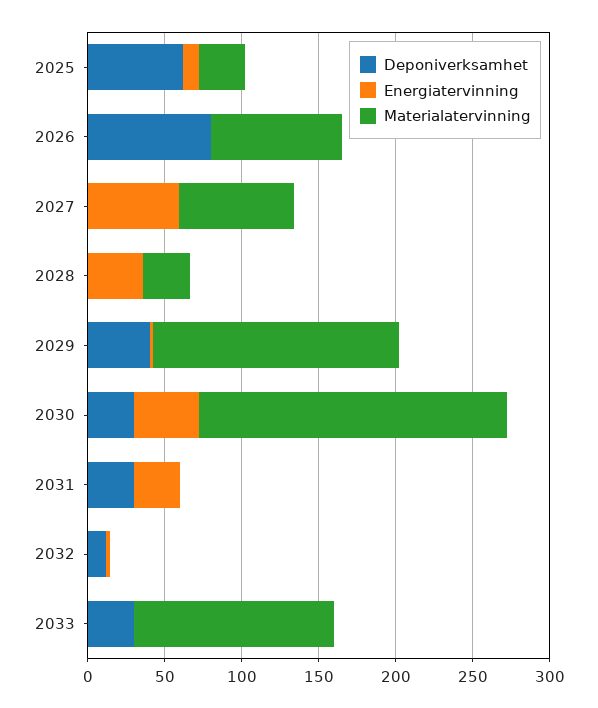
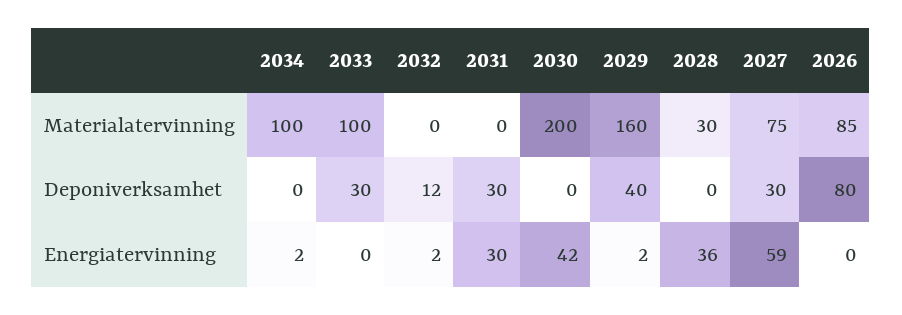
Deponiverksamhet, 2025: 60 -> none
Energiatervinning, 2025: 10 -> none
Materialatervinning, 2025: 30 -> none
Deponiverksamhet, 2027: 0 -> 30
Deponiverksamhet, 2030: 30 -> 0
Materialatervinning, 2033: 130 -> 100
Materialatervinning, 2034: none -> 100
Deponiverksamhet, 2034: none -> 0
Energiatervinning, 2034: none -> 2

